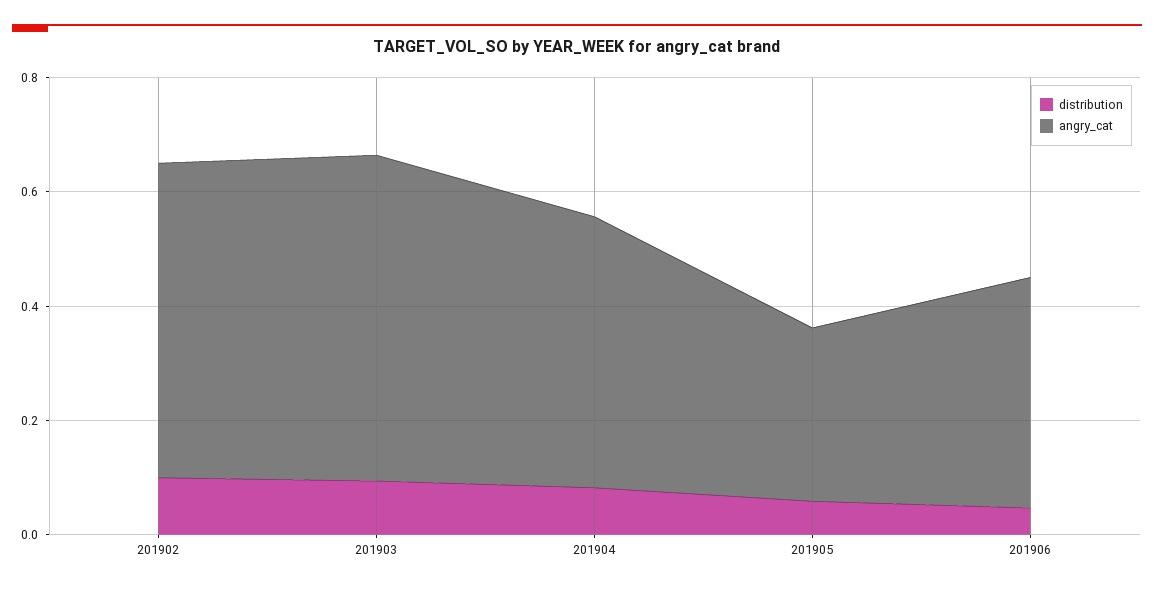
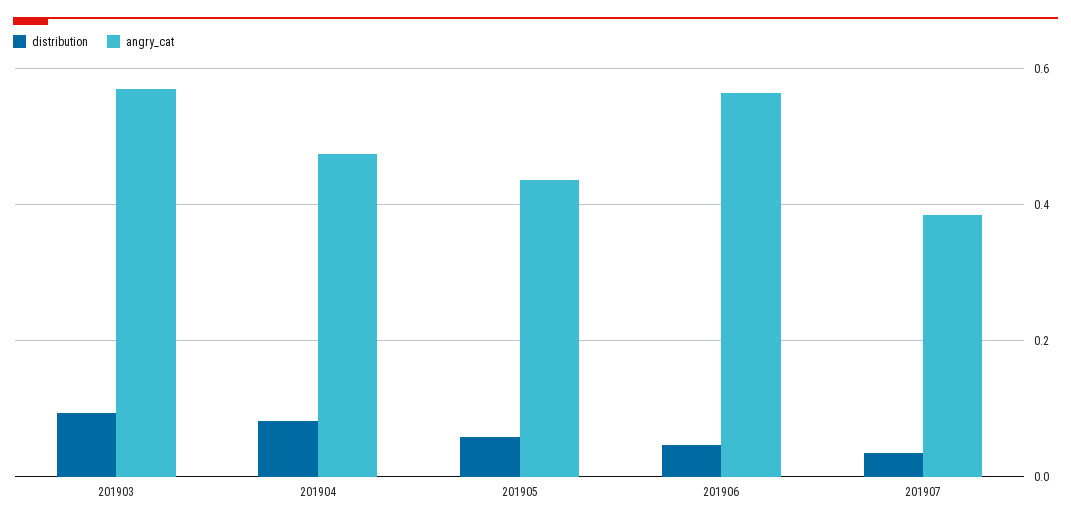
distribution, 201902: 0.1 -> none
angry_cat, 201902: 0.55 -> none
angry_cat, 201905: 0.3 -> 0.44
angry_cat, 201906: 0.4 -> 0.56
distribution, 201907: none -> 0.04
angry_cat, 201907: none -> 0.38

